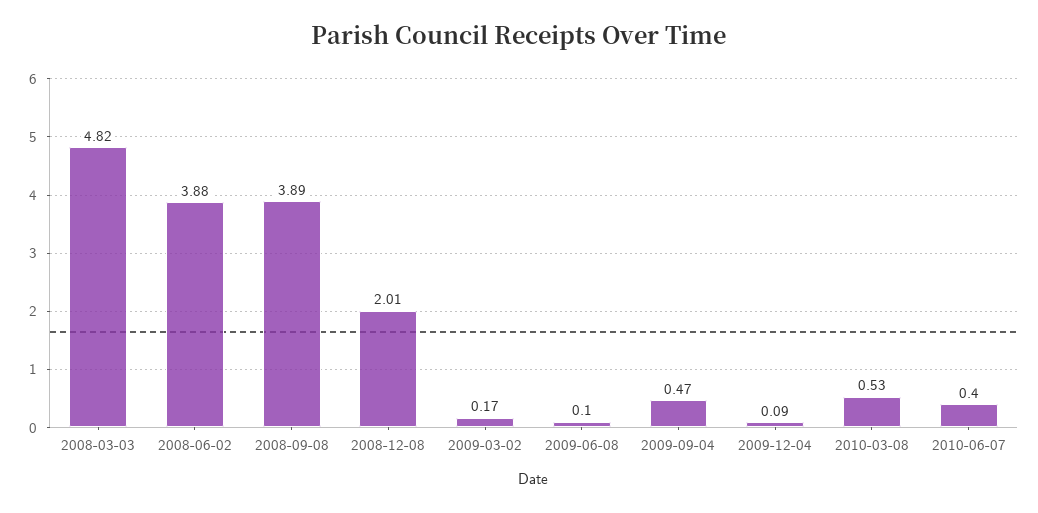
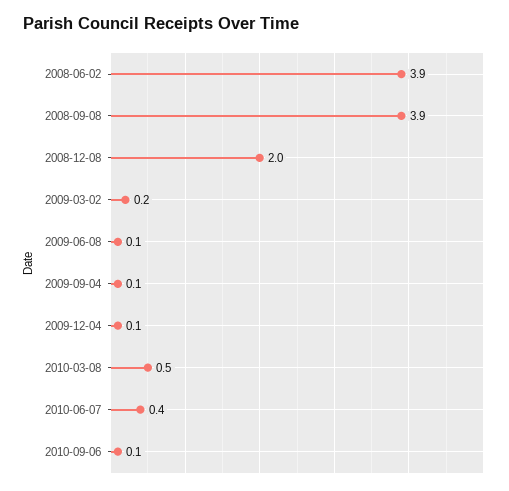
2008-03-03: 4.82 -> none
2009-09-04: 0.47 -> 0.1
2010-09-06: none -> 0.1

